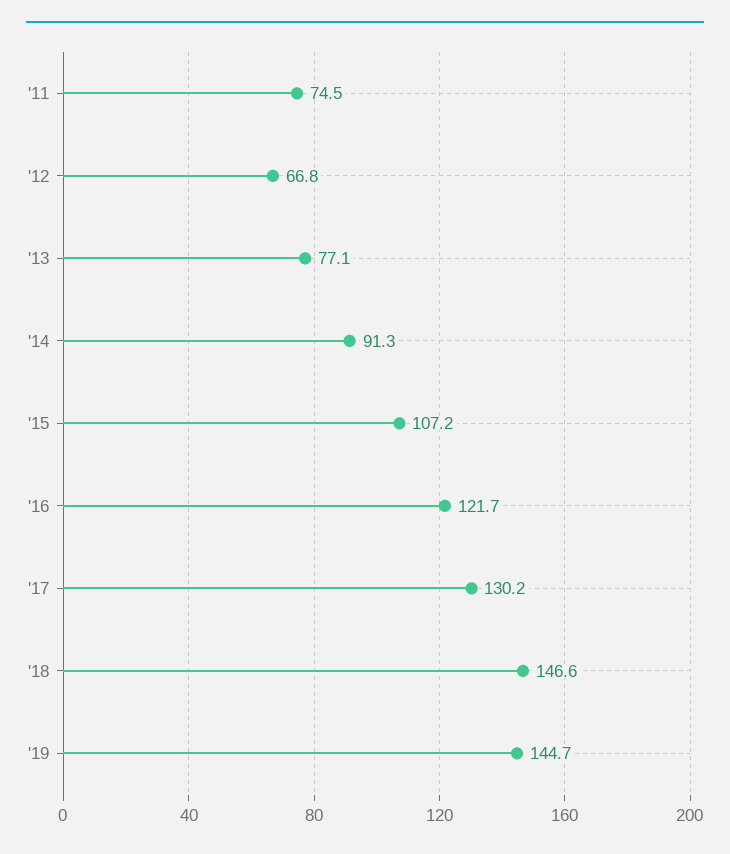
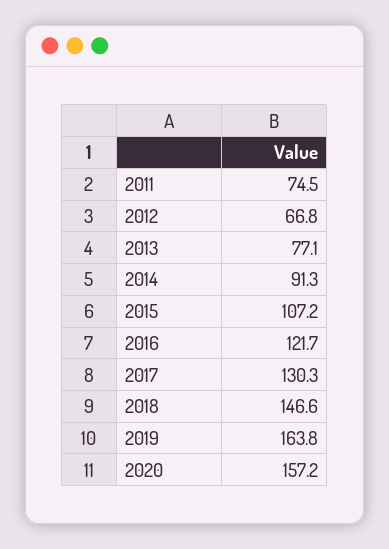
'17: 130.2 -> 130.3
'19: 144.7 -> 163.8
2020: none -> 157.2

